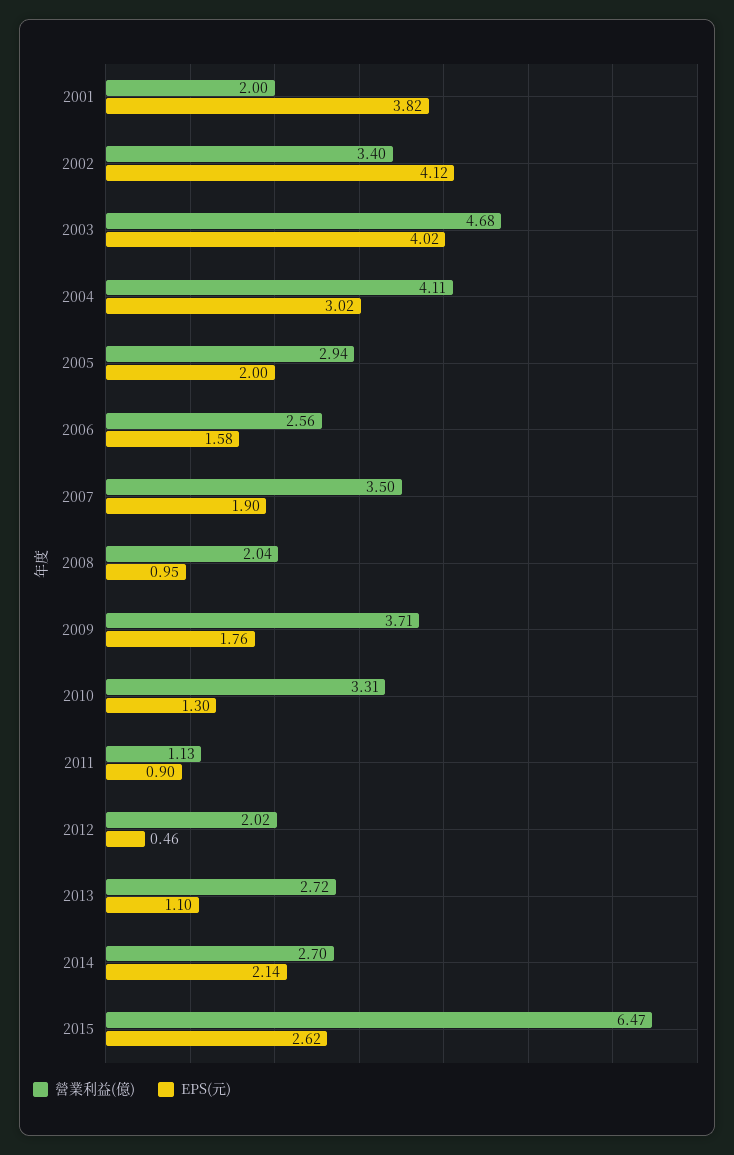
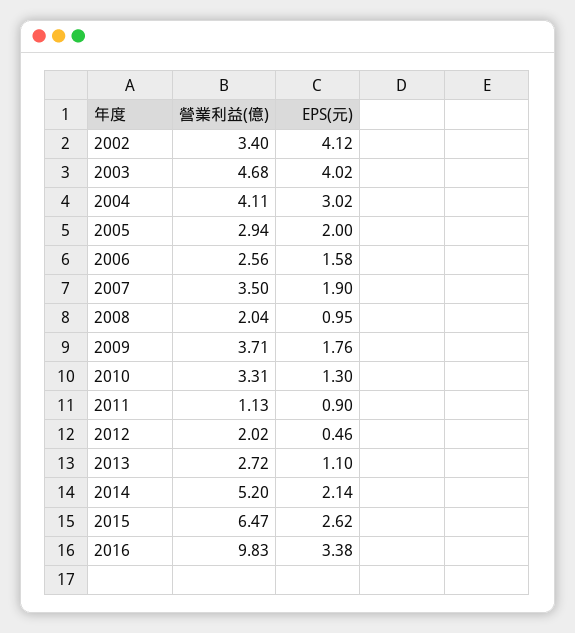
營業利益(億), 2001: 2 -> none
EPS(元), 2001: 3.82 -> none
營業利益(億), 2014: 2.7 -> 5.2
營業利益(億), 2016: none -> 9.83
EPS(元), 2016: none -> 3.38

